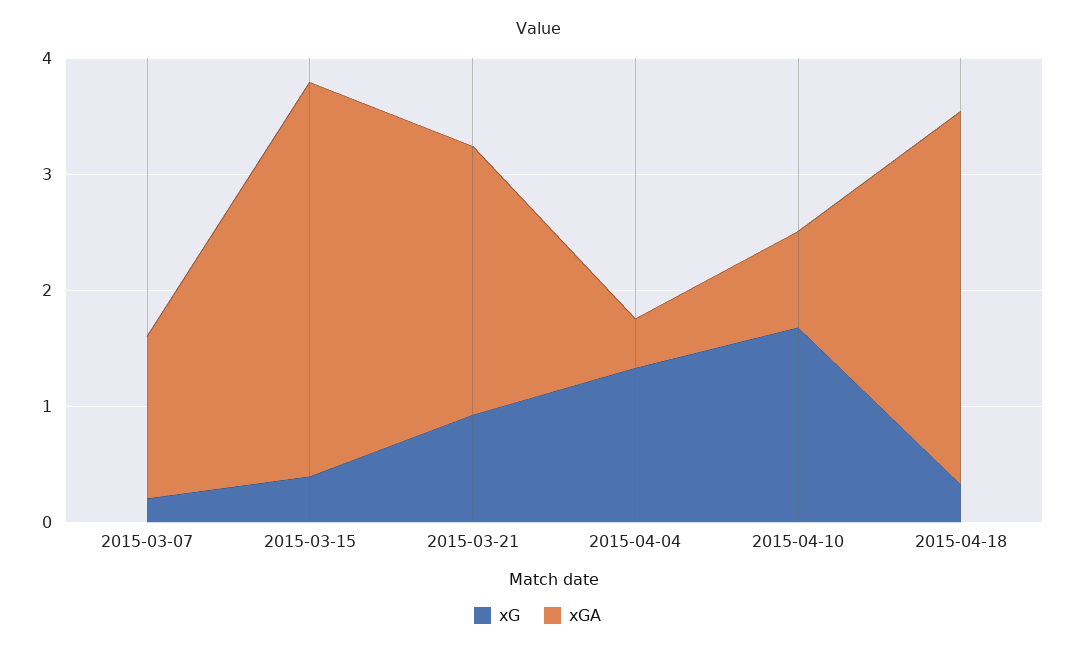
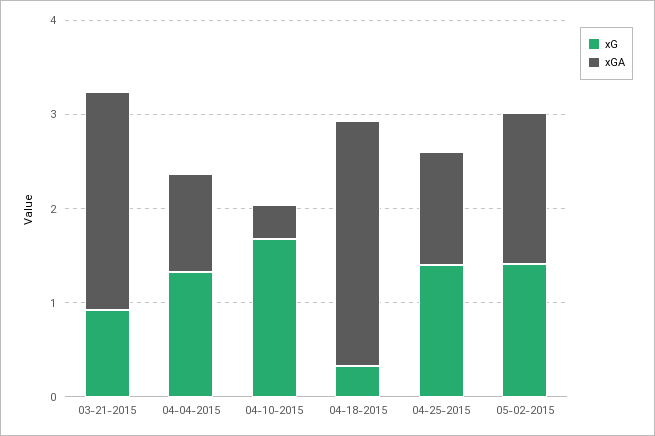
xG, 2015-03-07: 0.2 -> none
xGA, 2015-03-07: 1.4 -> none
xG, 2015-03-15: 0.4 -> none
xGA, 2015-03-15: 3.4 -> none
xGA, 2015-04-04: 0.4 -> 1
xGA, 2015-04-10: 0.8 -> 0.4
xGA, 2015-04-18: 3.2 -> 2.6
xG, 04-25-2015: none -> 1.4
xGA, 04-25-2015: none -> 1.2
xG, 05-02-2015: none -> 1.4
xGA, 05-02-2015: none -> 1.6

